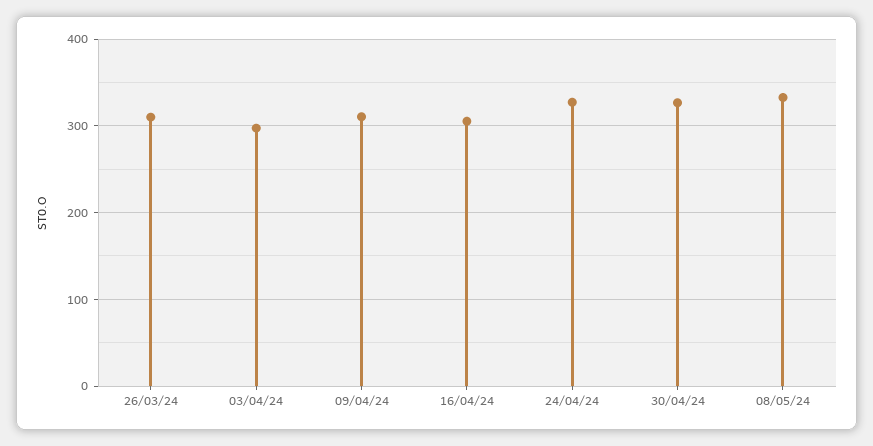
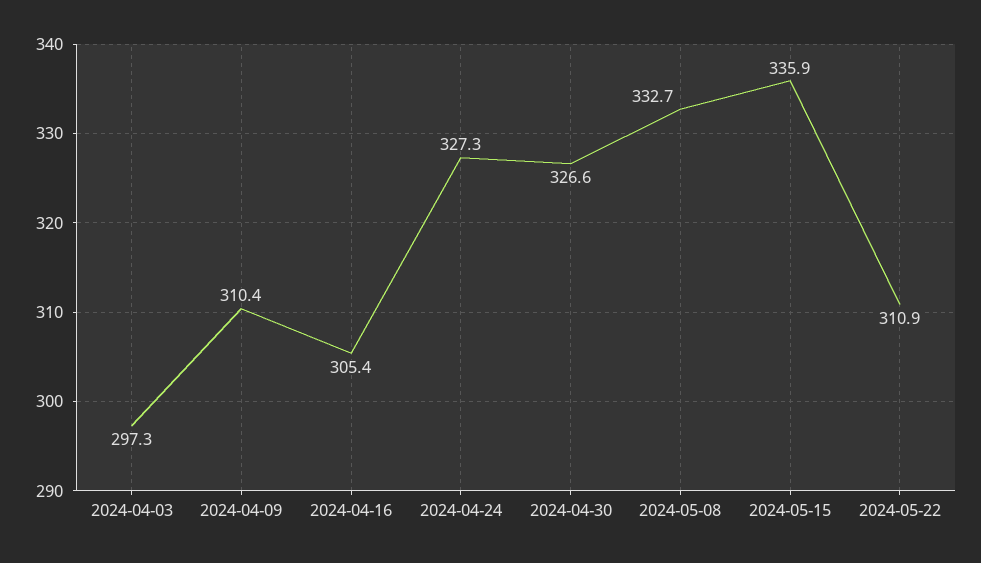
26/03/24: 310 -> none
2024-05-15: none -> 335.9
2024-05-22: none -> 310.9

